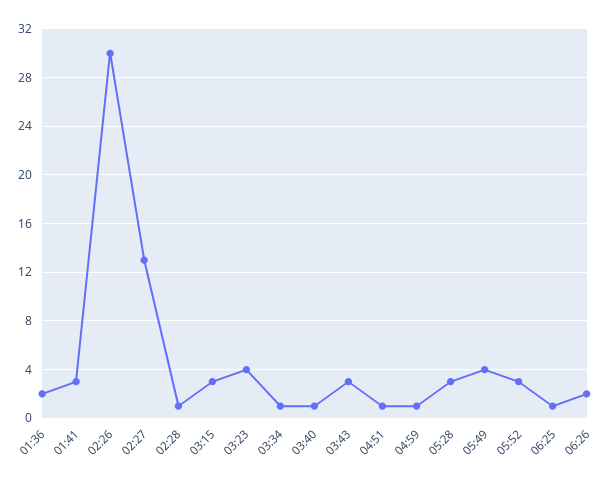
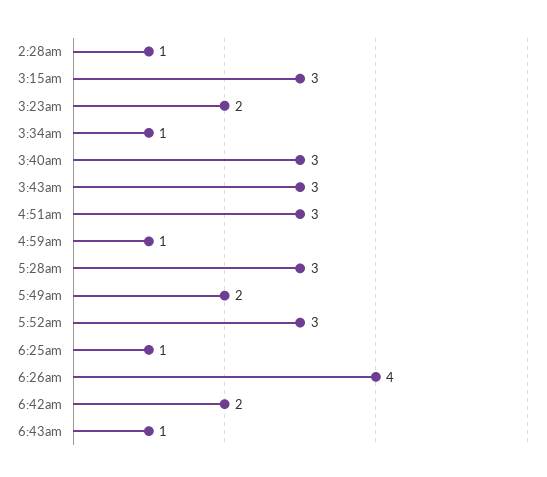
01:36: 2 -> none
01:41: 3 -> none
02:26: 30 -> none
02:27: 13 -> none
03:23: 4 -> 2
03:40: 1 -> 3
04:51: 1 -> 3
05:49: 4 -> 2
06:26: 2 -> 4
6:42am: none -> 2
6:43am: none -> 1

